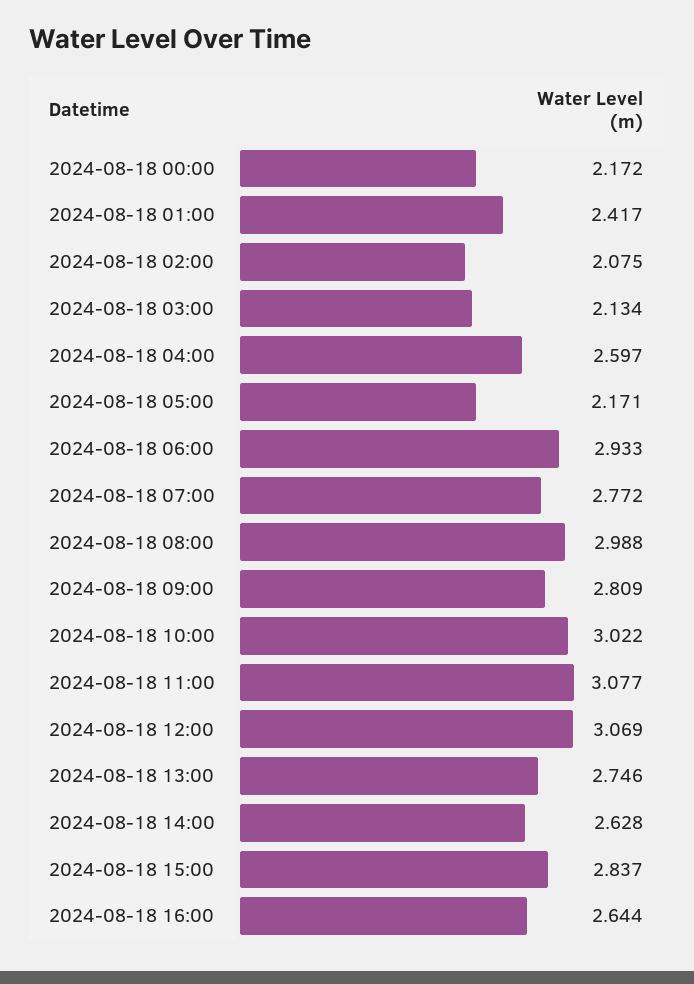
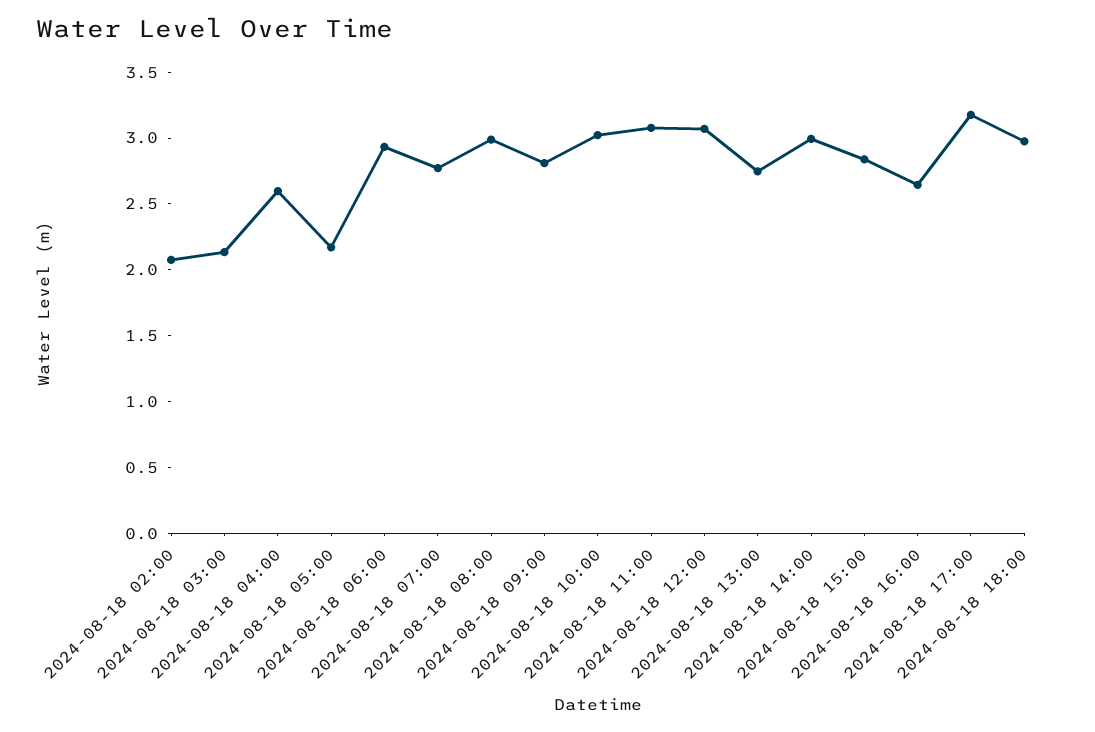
2024-08-18 00:00: 2.172 -> none
2024-08-18 01:00: 2.417 -> none
2024-08-18 14:00: 2.628 -> 3
2024-08-18 17:00: none -> 3.2
2024-08-18 18:00: none -> 3

